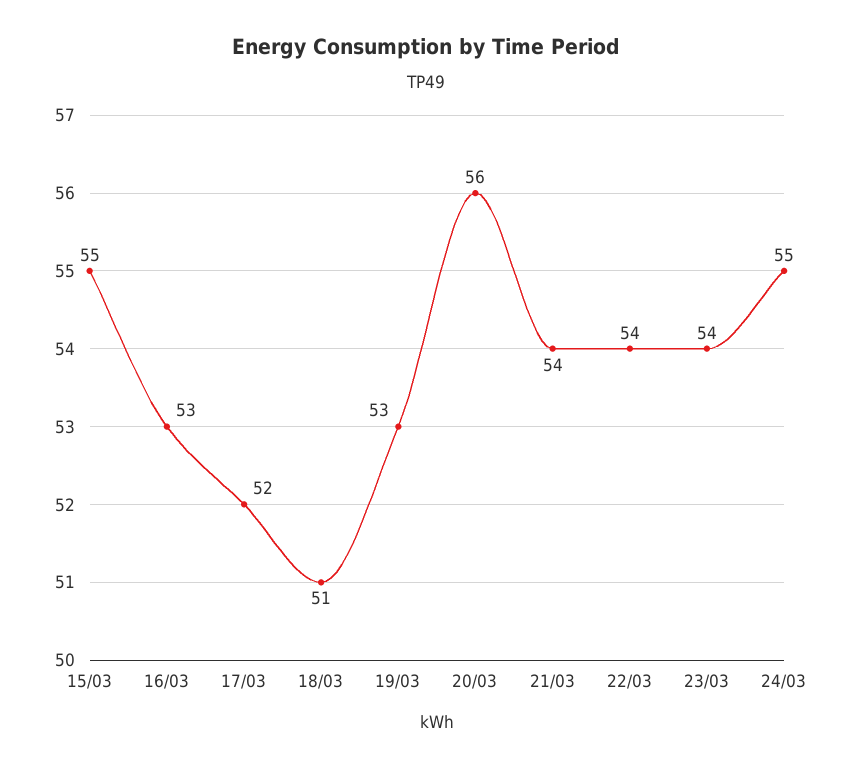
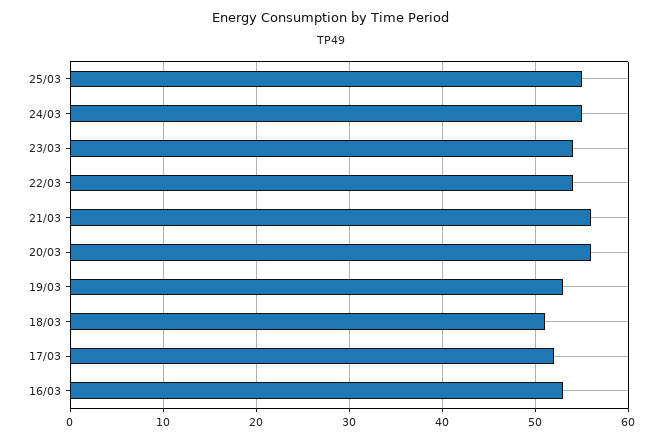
15/03: 55 -> none
21/03: 54 -> 56
25/03: none -> 55

